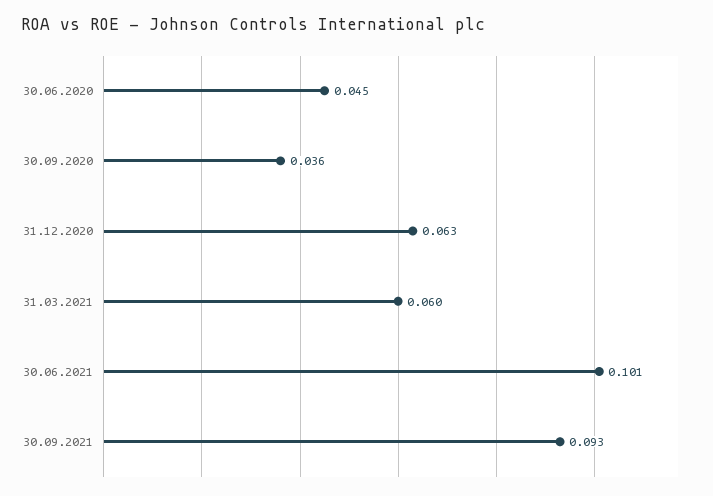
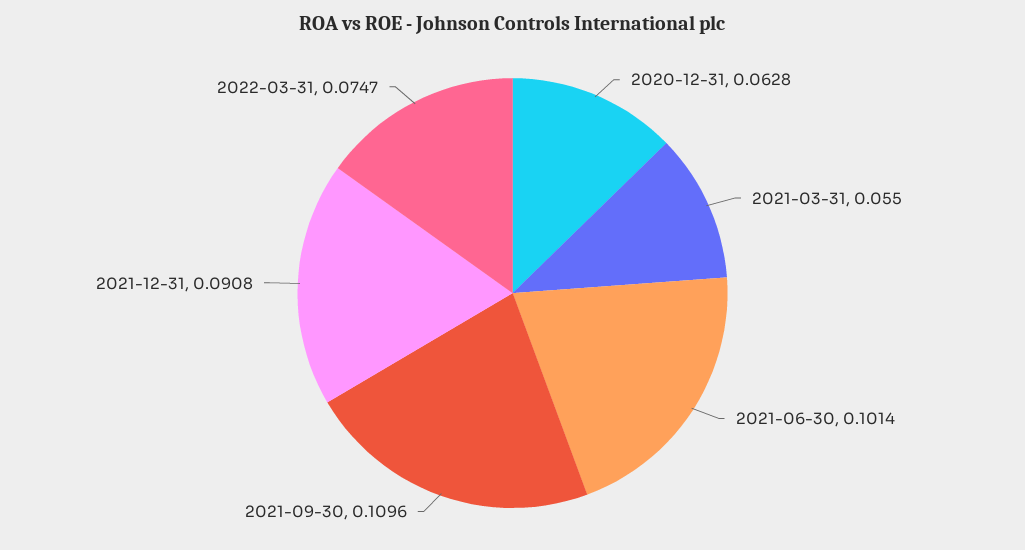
30.06.2020: 0.045 -> none
30.09.2020: 0.036 -> none
31.03.2021: 0.06 -> 0.055
30.09.2021: 0.093 -> 0.1096
2021-12-31: none -> 0.0908
2022-03-31: none -> 0.0747

